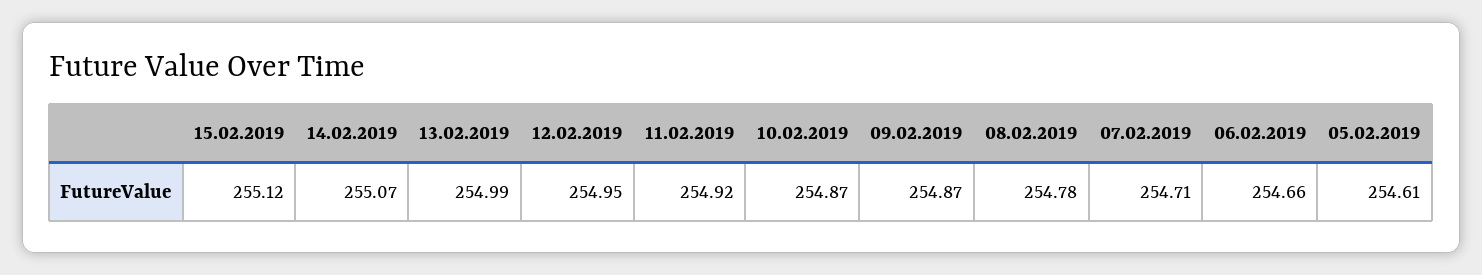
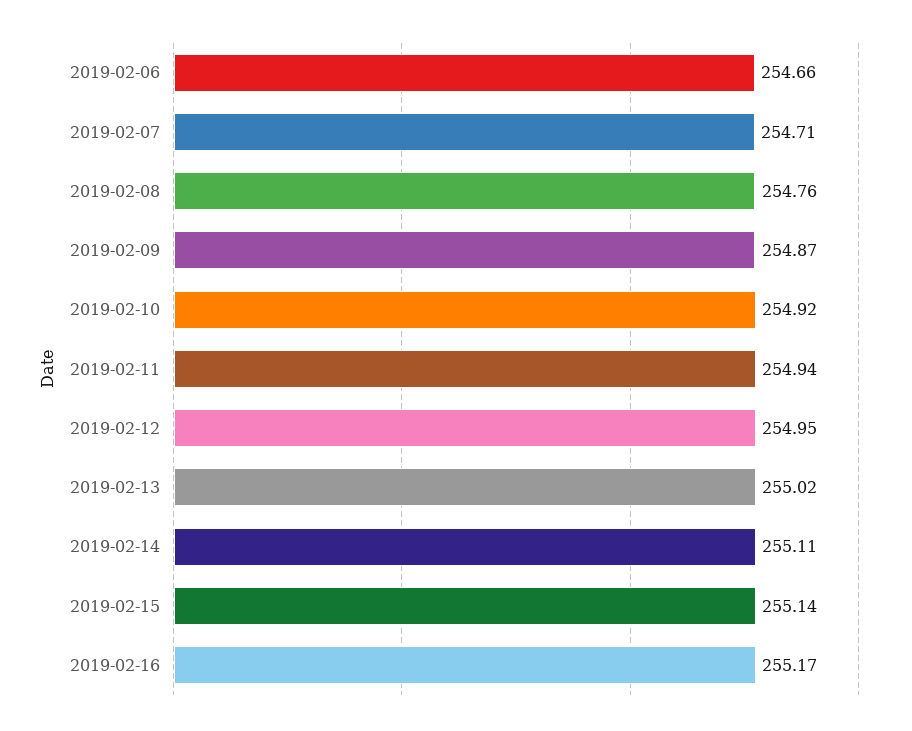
15.02.2019: 255.12 -> 255.14
14.02.2019: 255.07 -> 255.11
13.02.2019: 254.99 -> 255.02
11.02.2019: 254.92 -> 254.94
10.02.2019: 254.87 -> 254.92
08.02.2019: 254.78 -> 254.76
05.02.2019: 254.61 -> none
2019-02-16: none -> 255.17

